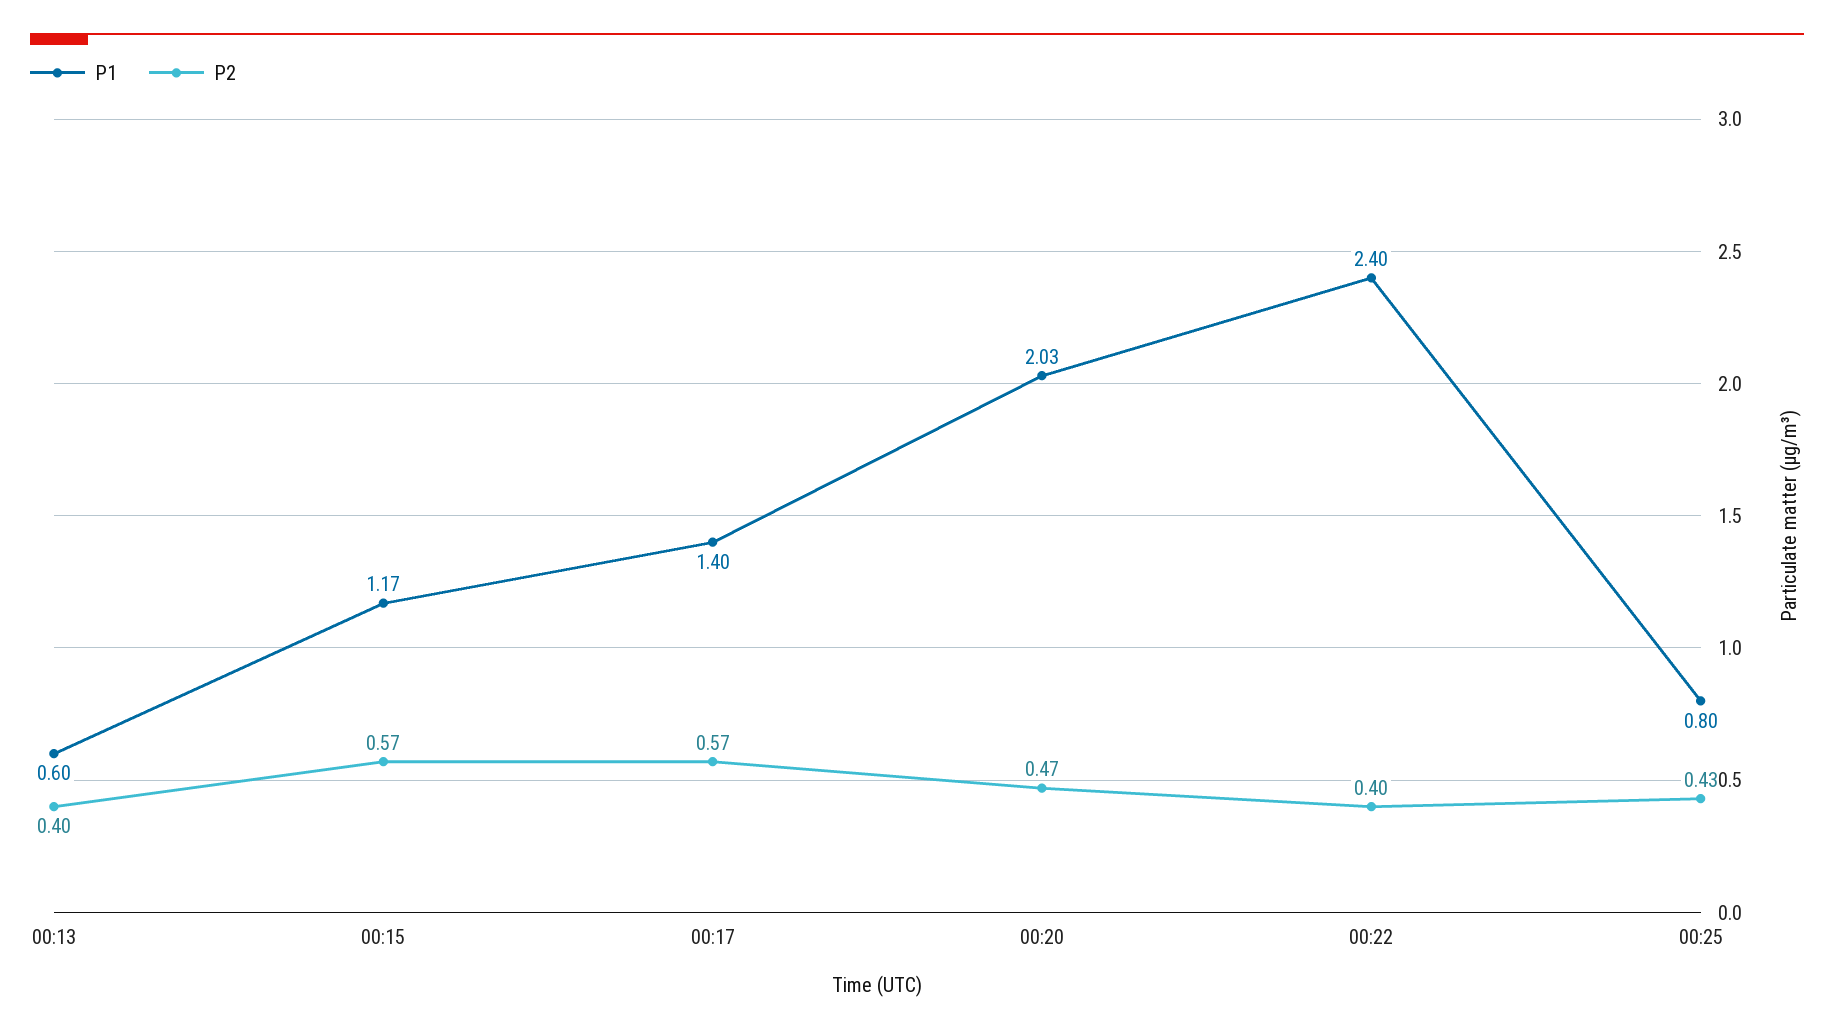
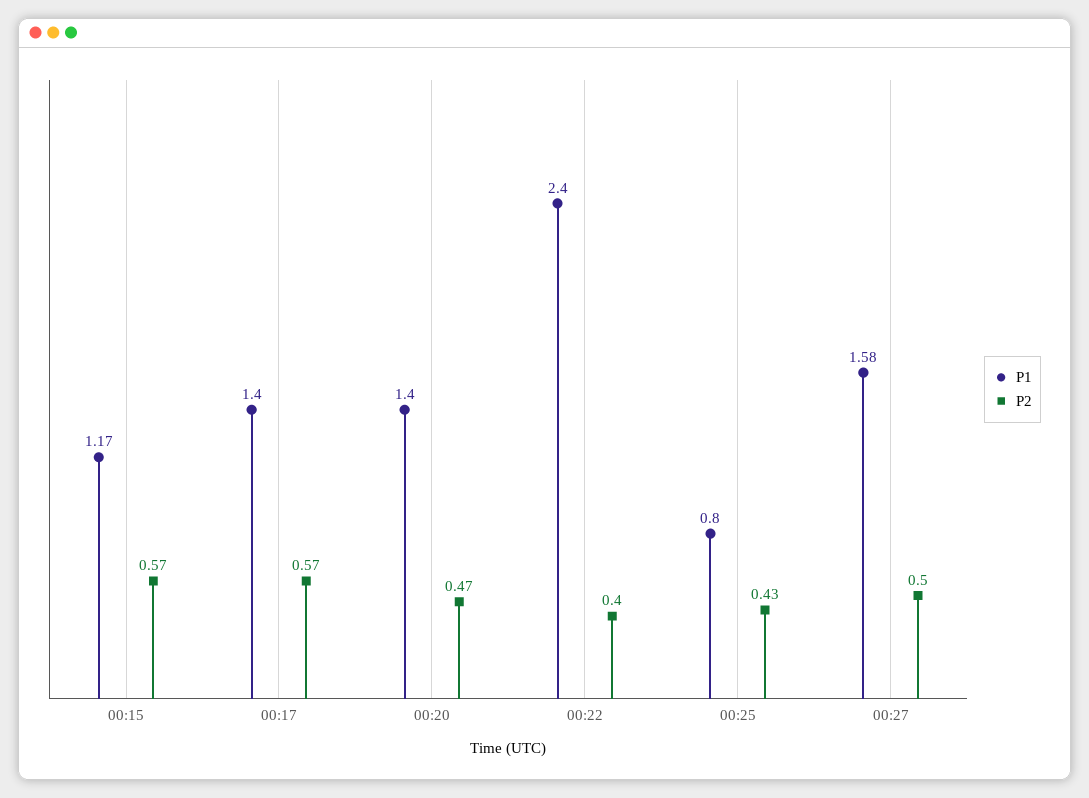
P1, 00:13: 0.6 -> none
P2, 00:13: 0.4 -> none
P1, 00:20: 2.03 -> 1.4
P1, 00:27: none -> 1.58
P2, 00:27: none -> 0.5

